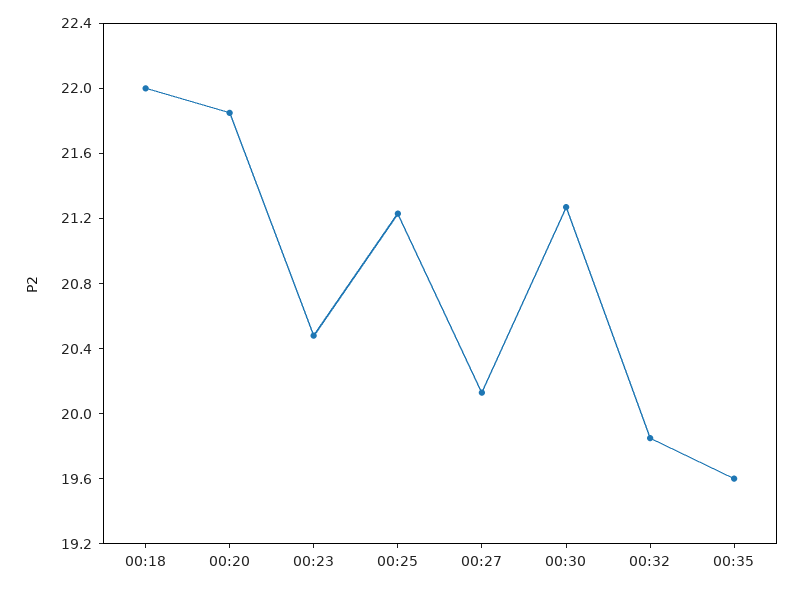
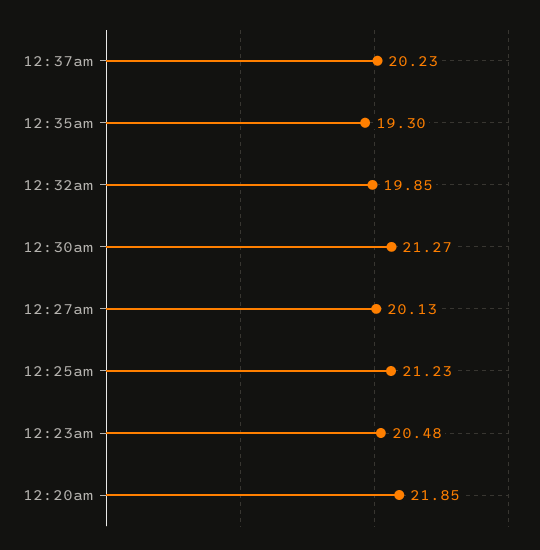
00:18: 22 -> none
00:35: 19.6 -> 19.3
12:37am: none -> 20.23

